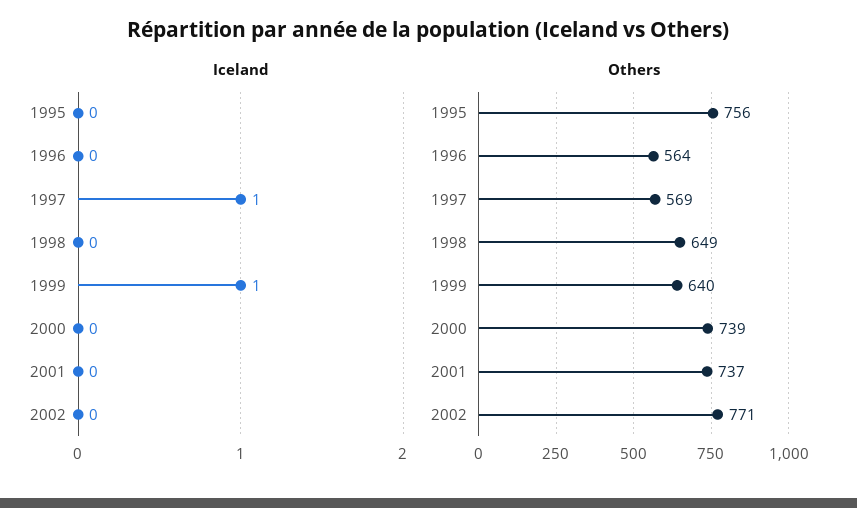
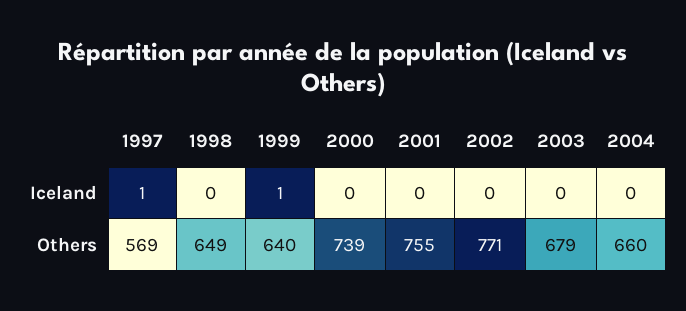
Iceland, 1995: 0 -> none
Iceland, 1996: 0 -> none
Others, 1995: 756 -> none
Others, 1996: 564 -> none
Others, 2001: 737 -> 755
Iceland, 2003: none -> 0
Iceland, 2004: none -> 0
Others, 2003: none -> 679
Others, 2004: none -> 660

